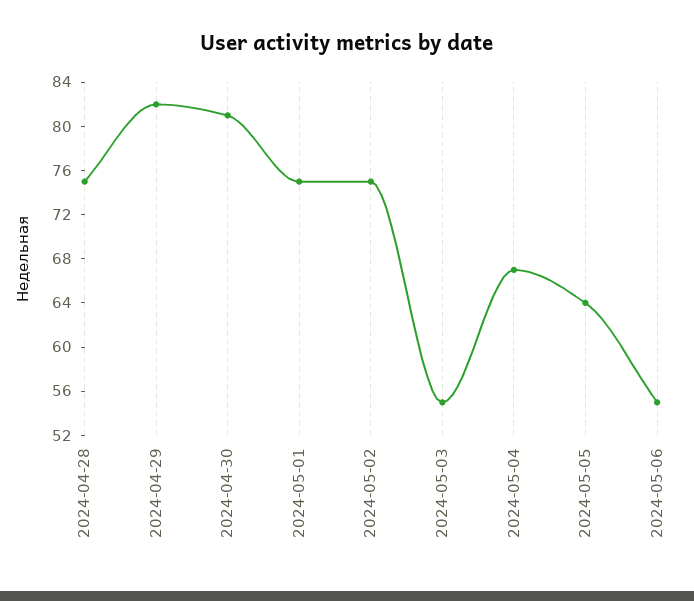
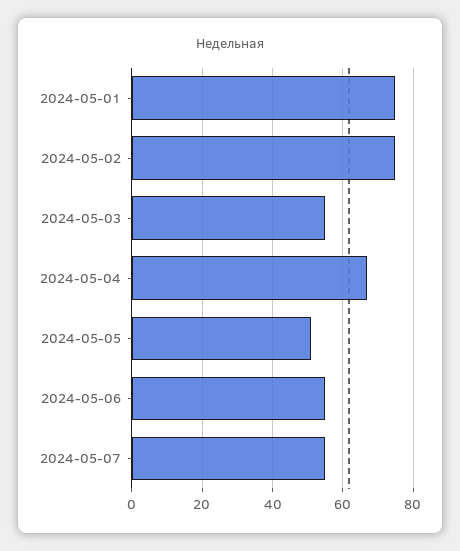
2024-04-28: 75 -> none
2024-04-29: 82 -> none
2024-04-30: 81 -> none
2024-05-05: 64 -> 50
2024-05-07: none -> 55

